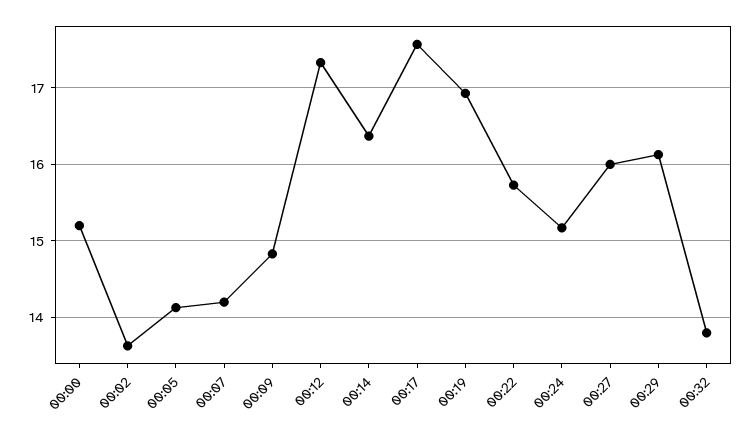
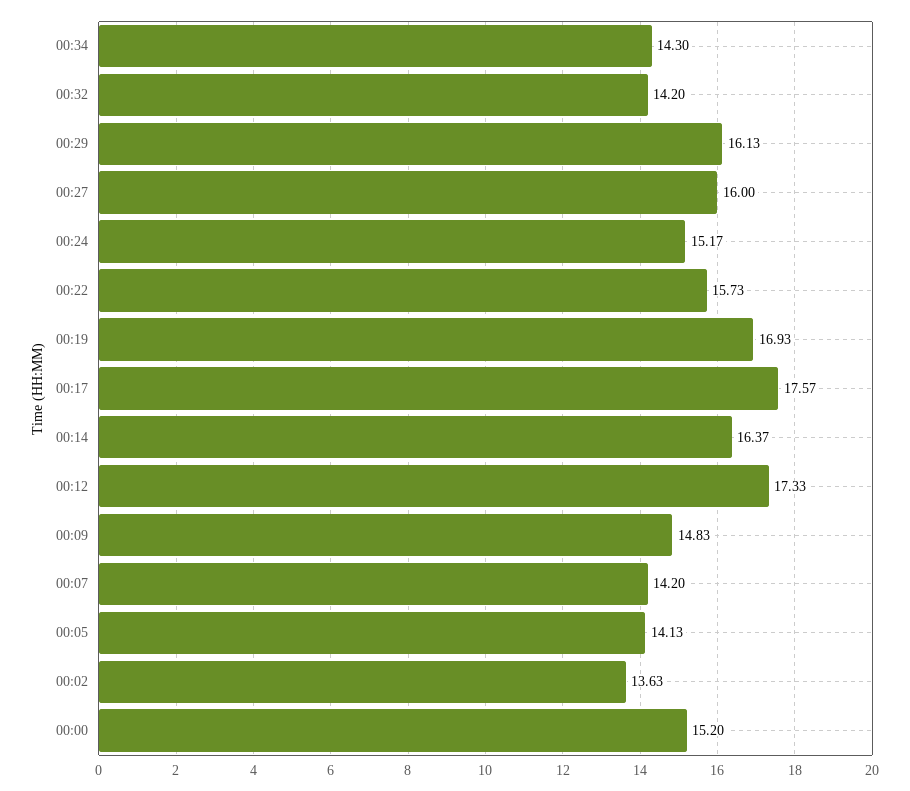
00:32: 13.8 -> 14.2
00:34: none -> 14.3

